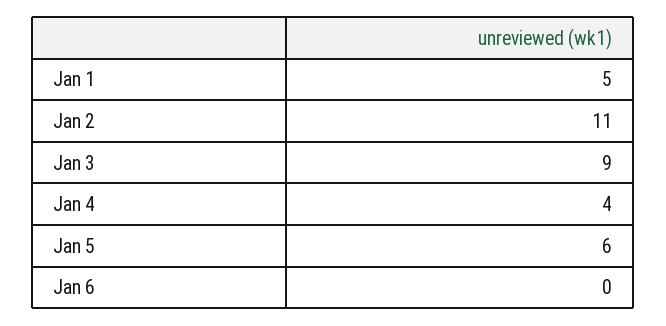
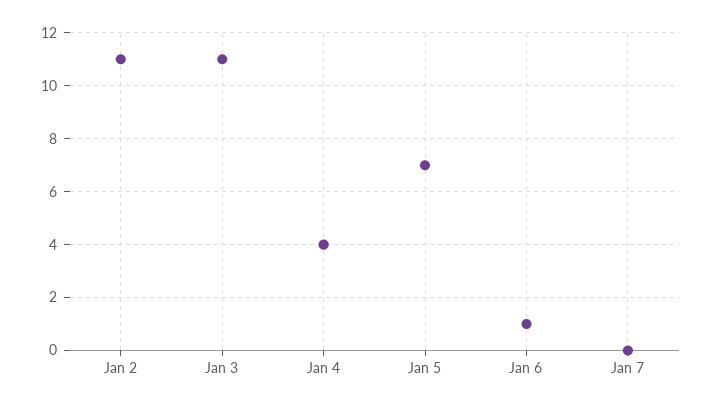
Jan 1: 5 -> none
Jan 3: 9 -> 11
Jan 5: 6 -> 7
Jan 6: 0 -> 1
Jan 7: none -> 0

